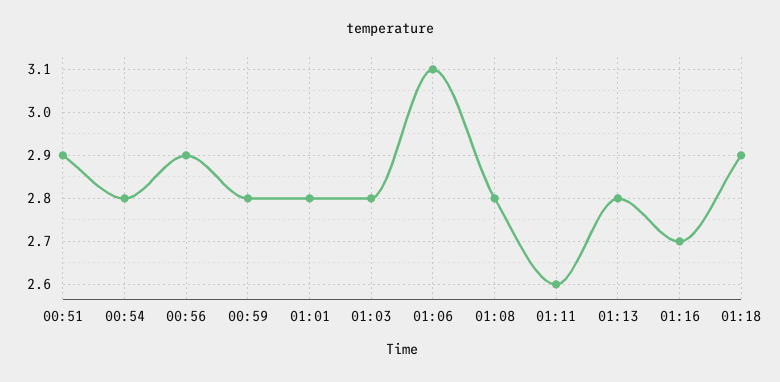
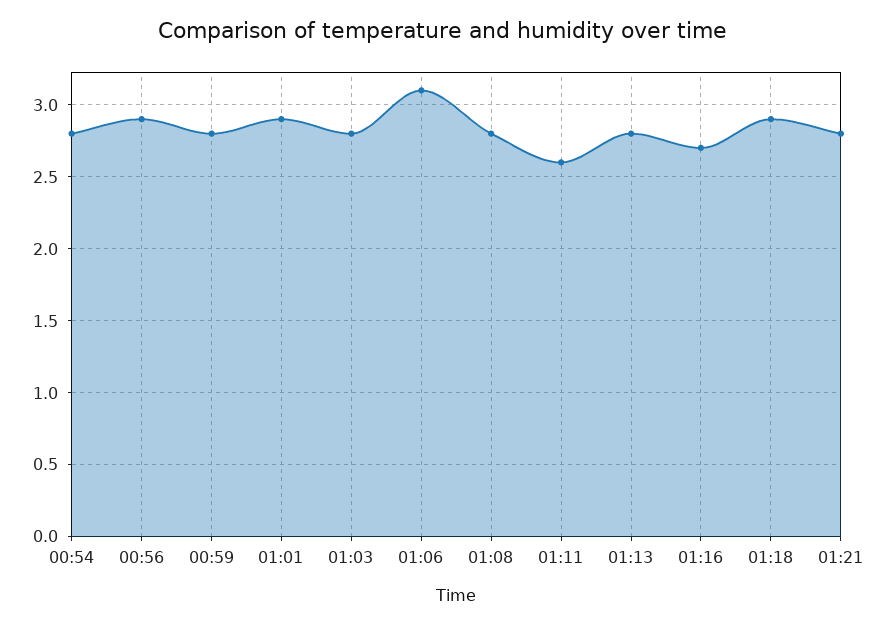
00:51: 2.9 -> none
01:01: 2.8 -> 2.9
01:21: none -> 2.8

